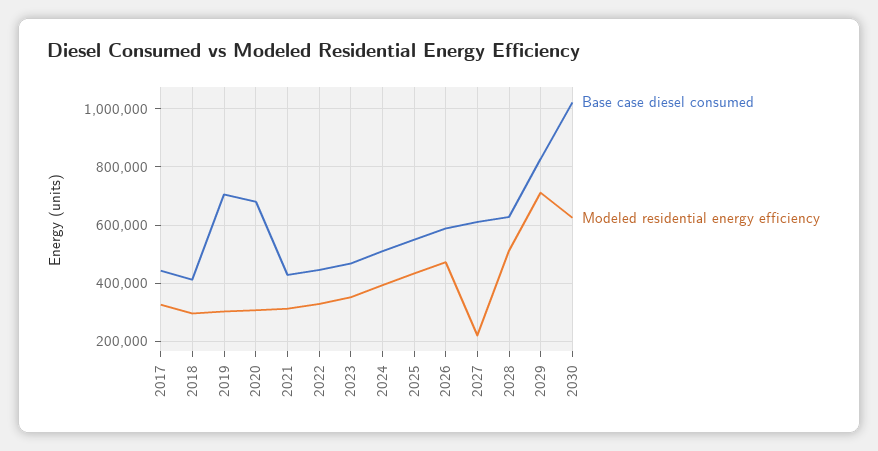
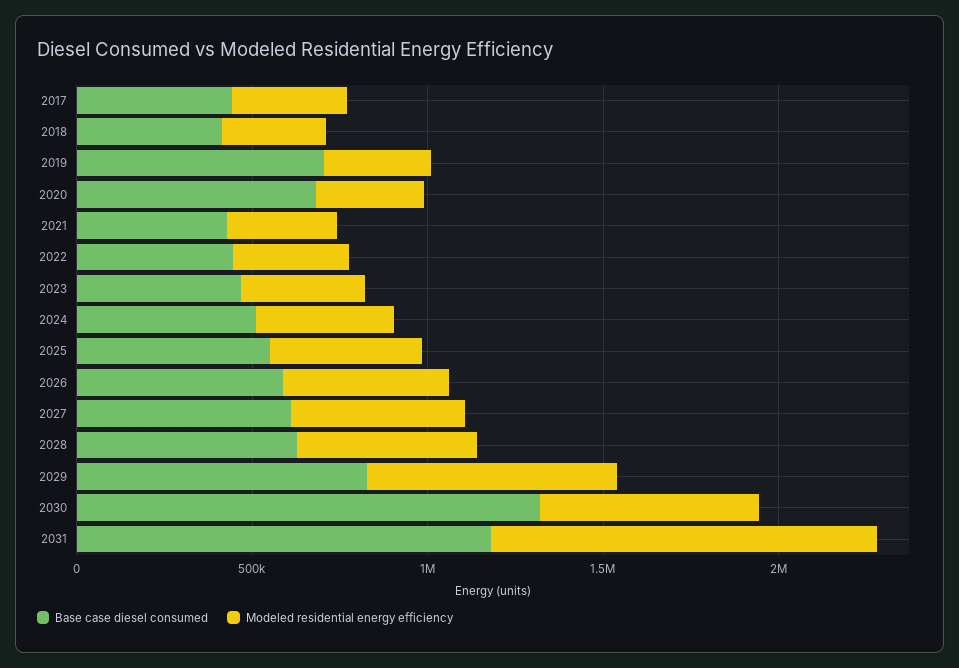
Modeled residential energy efficiency, 2027: 225000 -> 500000
Base case diesel consumed, 2030: 1025000 -> 1300000
Base case diesel consumed, 2031: none -> 1200000
Modeled residential energy efficiency, 2031: none -> 1100000

